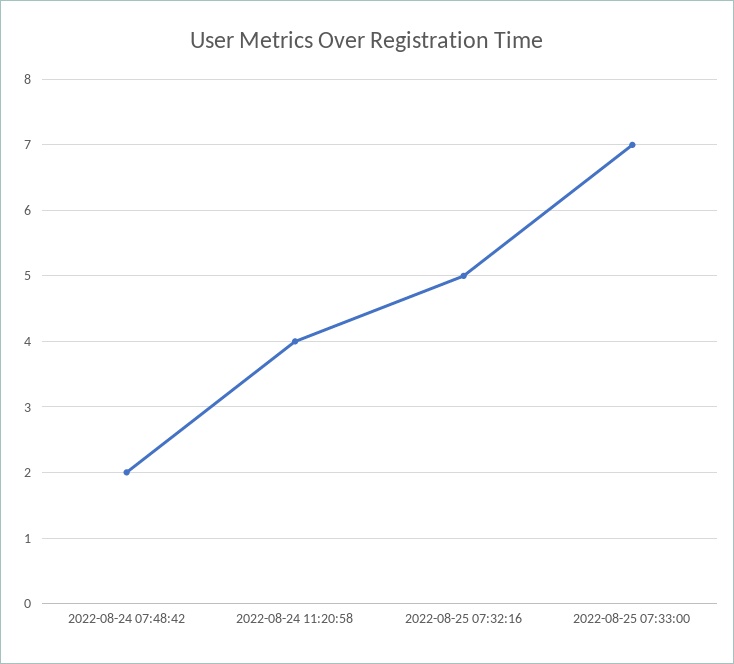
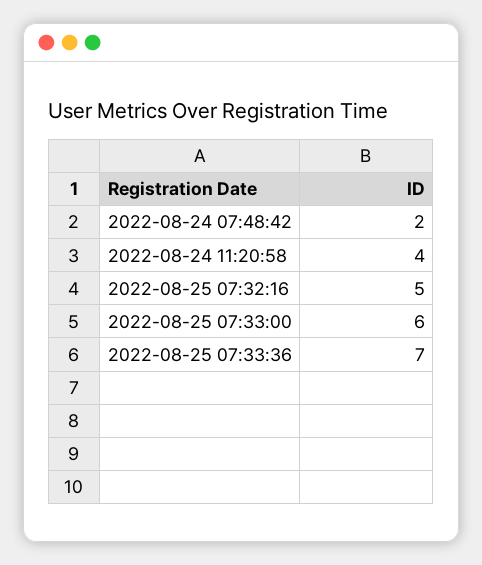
2022-08-25 07:33:00: 7 -> 6
2022-08-25 07:33:36: none -> 7

